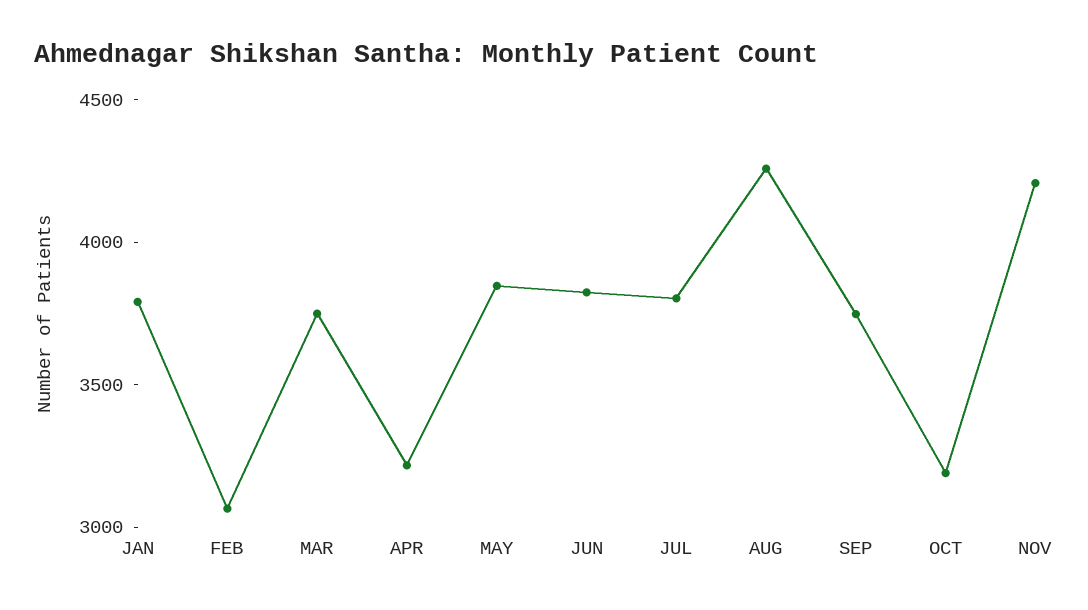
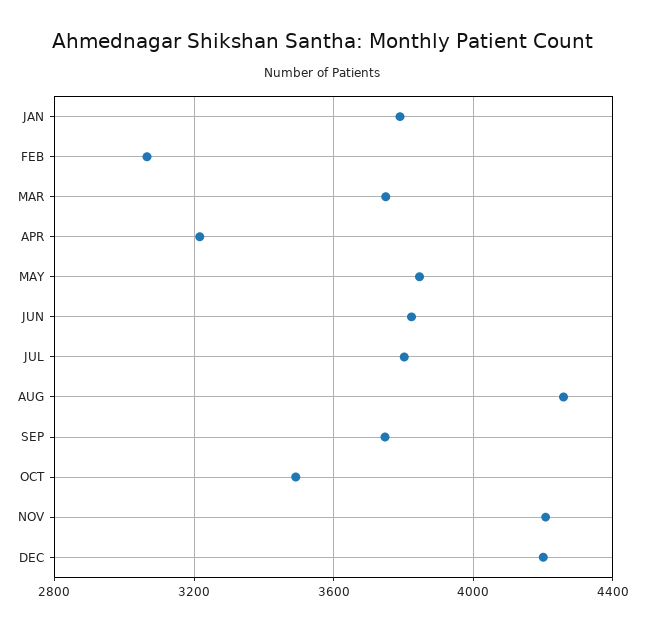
OCT: 3200 -> 3500
DEC: none -> 4200

